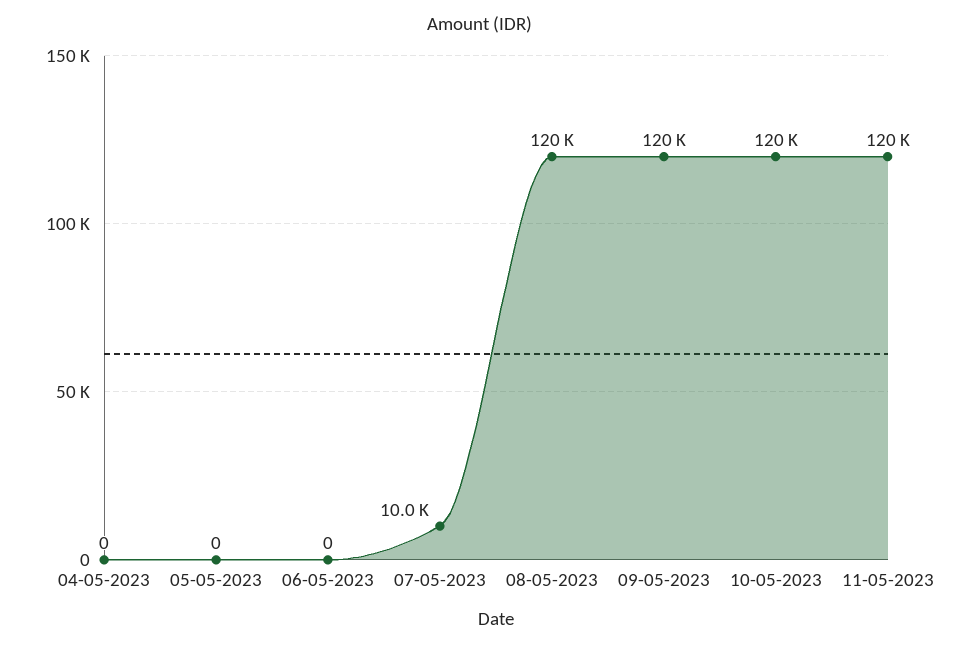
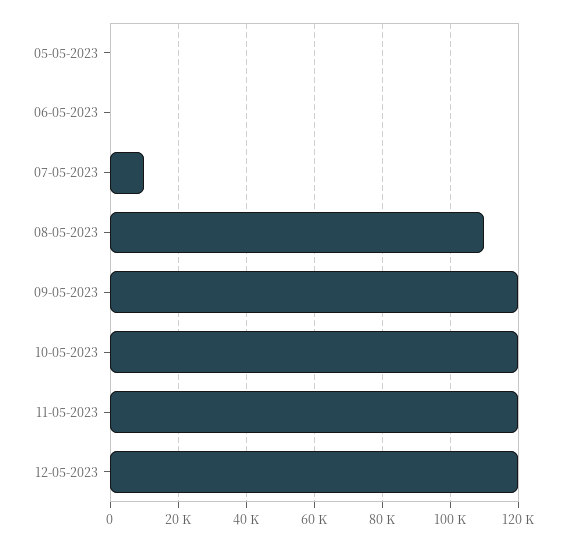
04-05-2023: 0 -> none
08-05-2023: 120000 -> 110000
12-05-2023: none -> 120000

